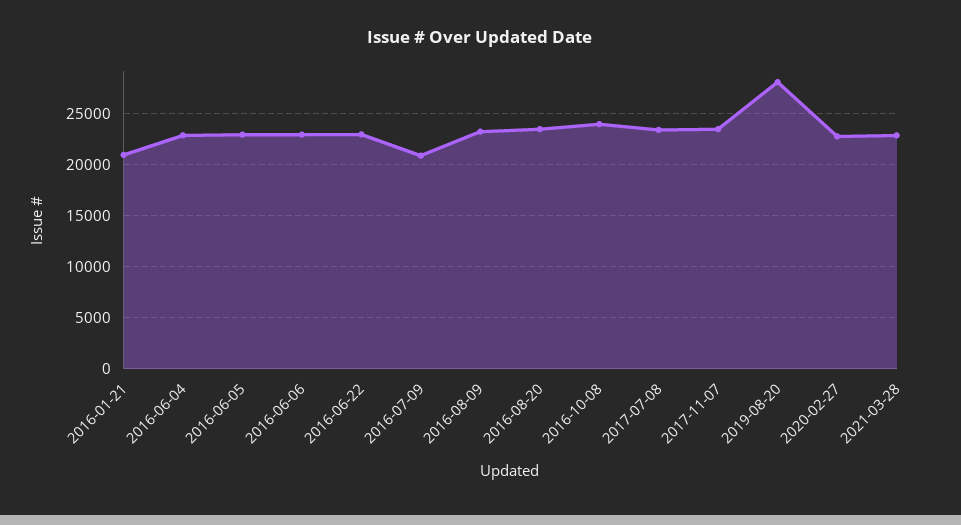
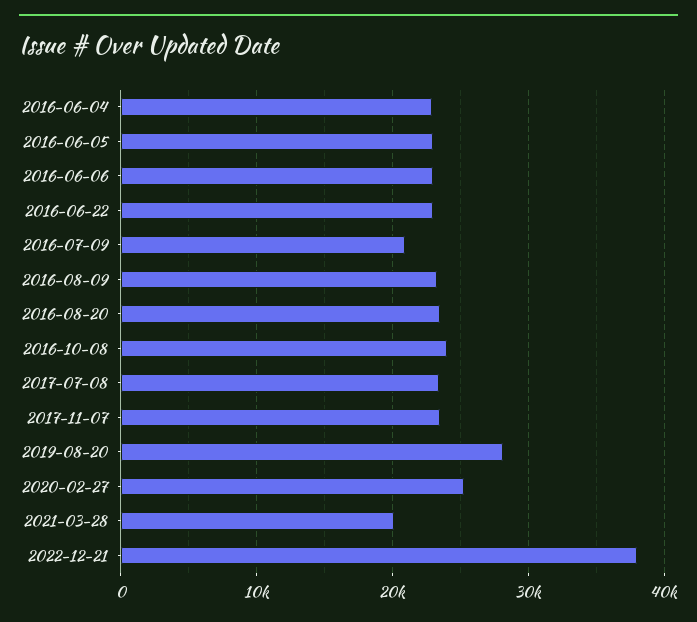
2016-01-21: 21000 -> none
2020-02-27: 23000 -> 25000
2021-03-28: 23000 -> 20000
2022-12-21: none -> 38000

